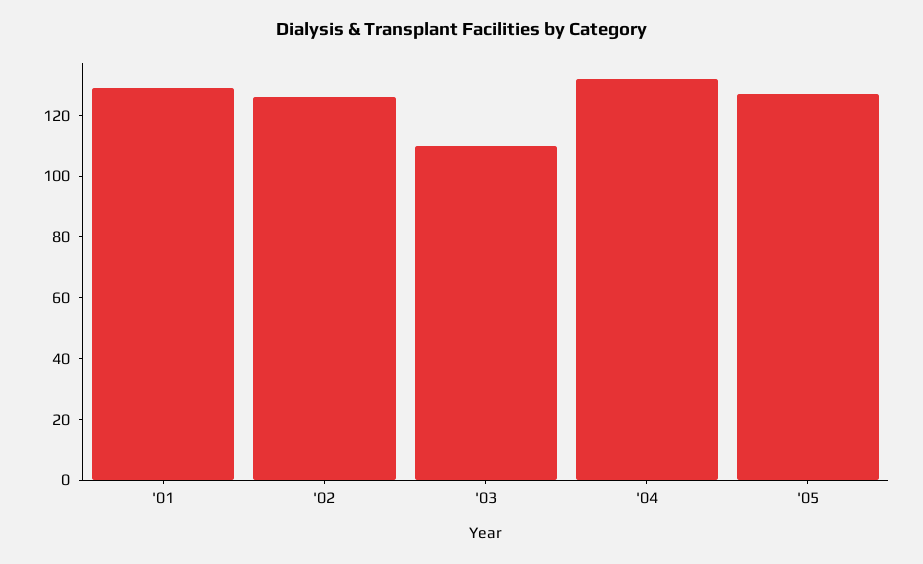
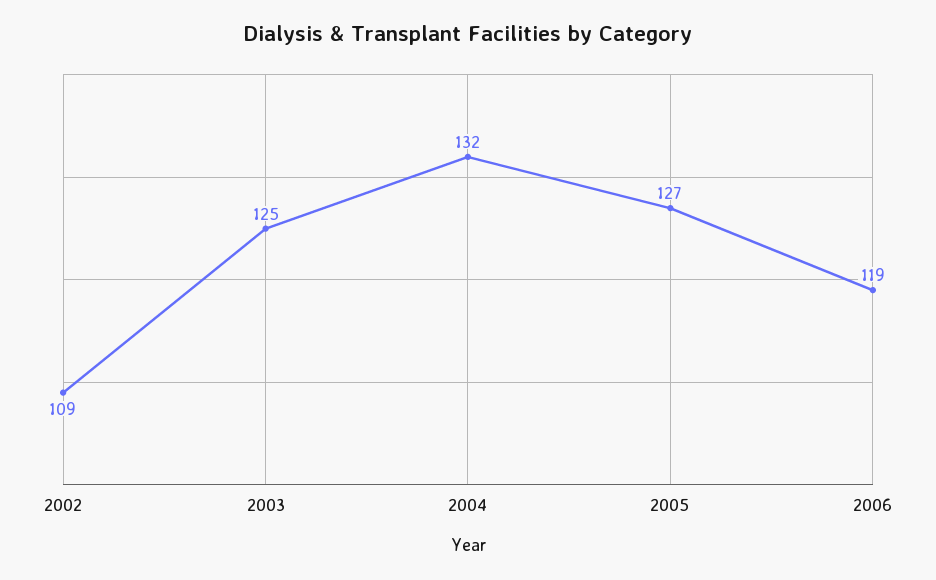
'01: 130 -> none
'02: 125 -> 109
'03: 110 -> 125
2006: none -> 119

